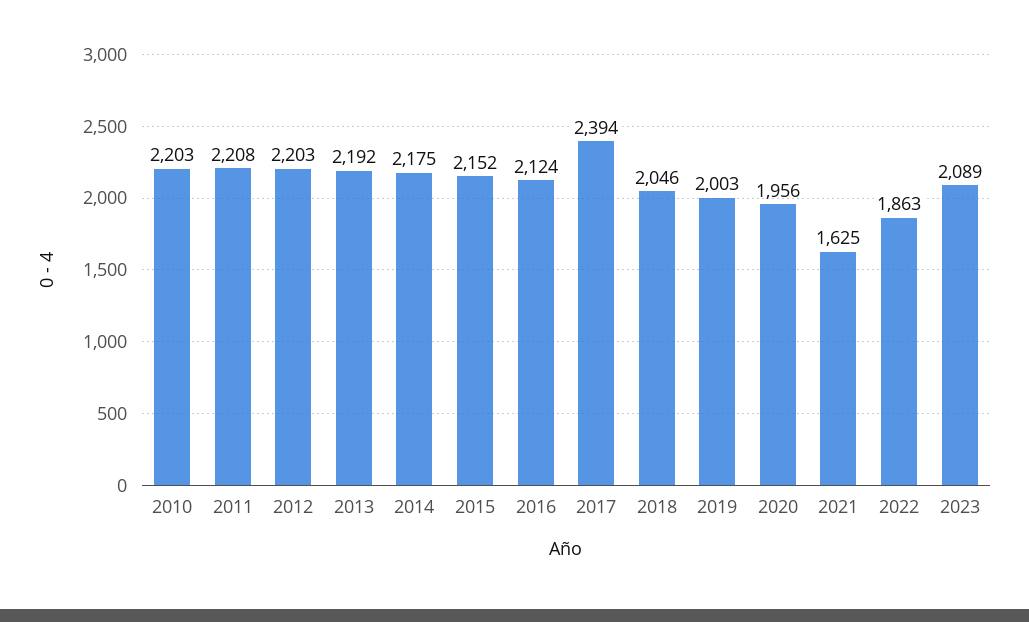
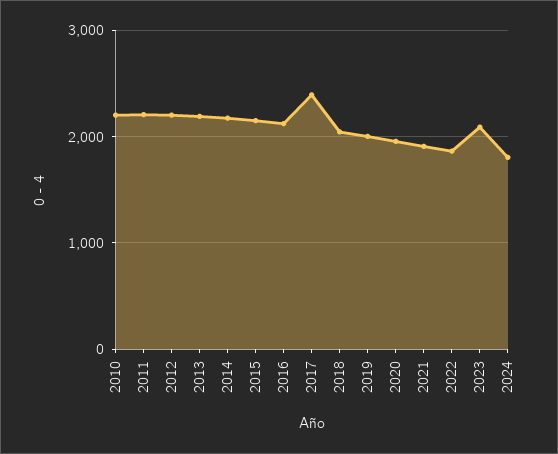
2021: 1625 -> 1900
2024: none -> 1800

